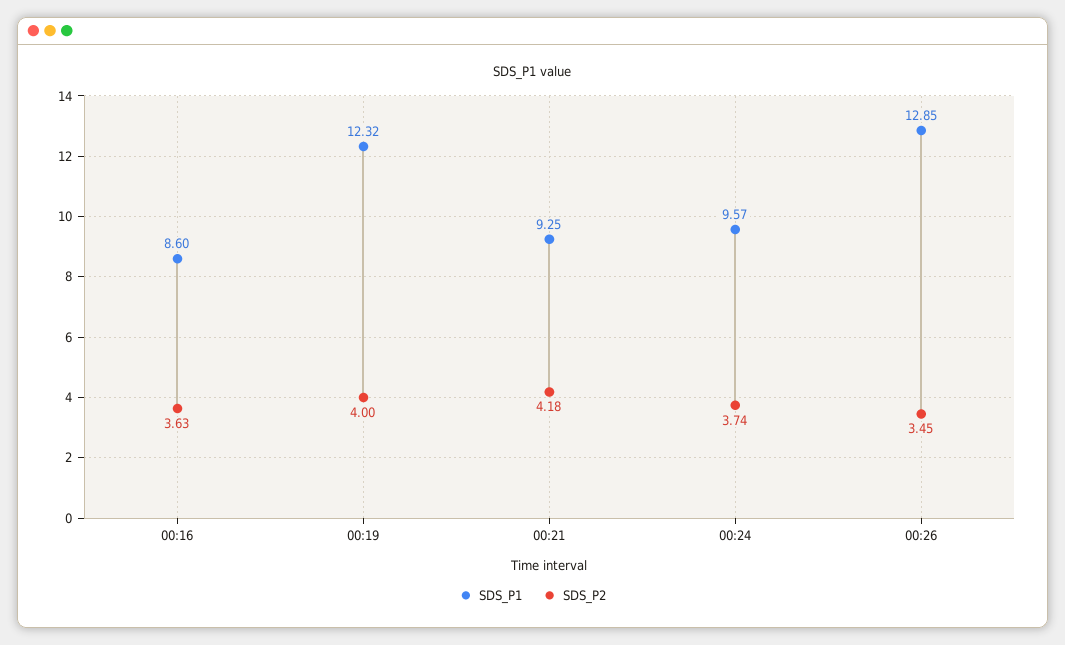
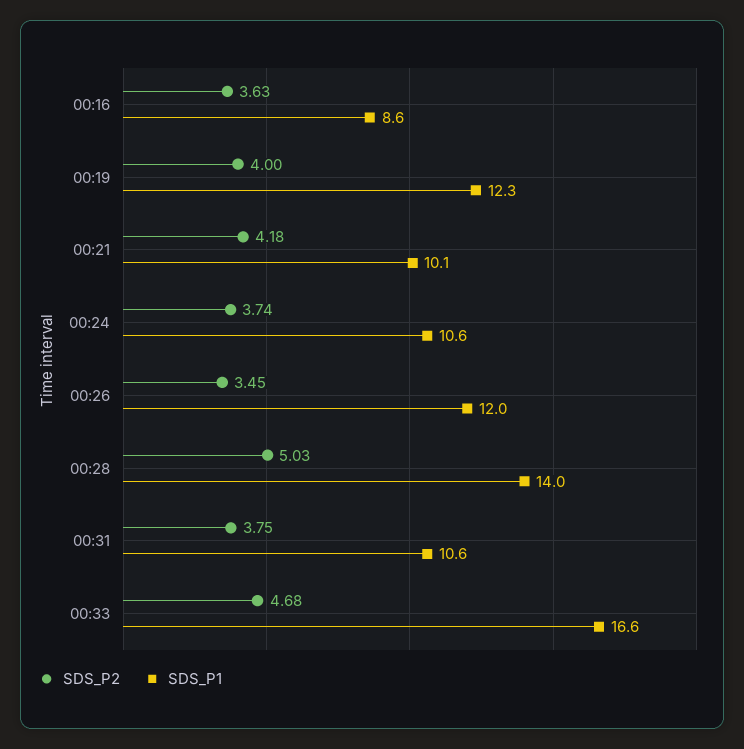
SDS_P1, 00:21: 9.25 -> 10.1
SDS_P1, 00:24: 9.57 -> 10.6
SDS_P1, 00:26: 12.85 -> 12
SDS_P2, 00:28: none -> 5.03
SDS_P1, 00:28: none -> 14
SDS_P2, 00:31: none -> 3.75
SDS_P1, 00:31: none -> 10.6
SDS_P2, 00:33: none -> 4.68
SDS_P1, 00:33: none -> 16.6

